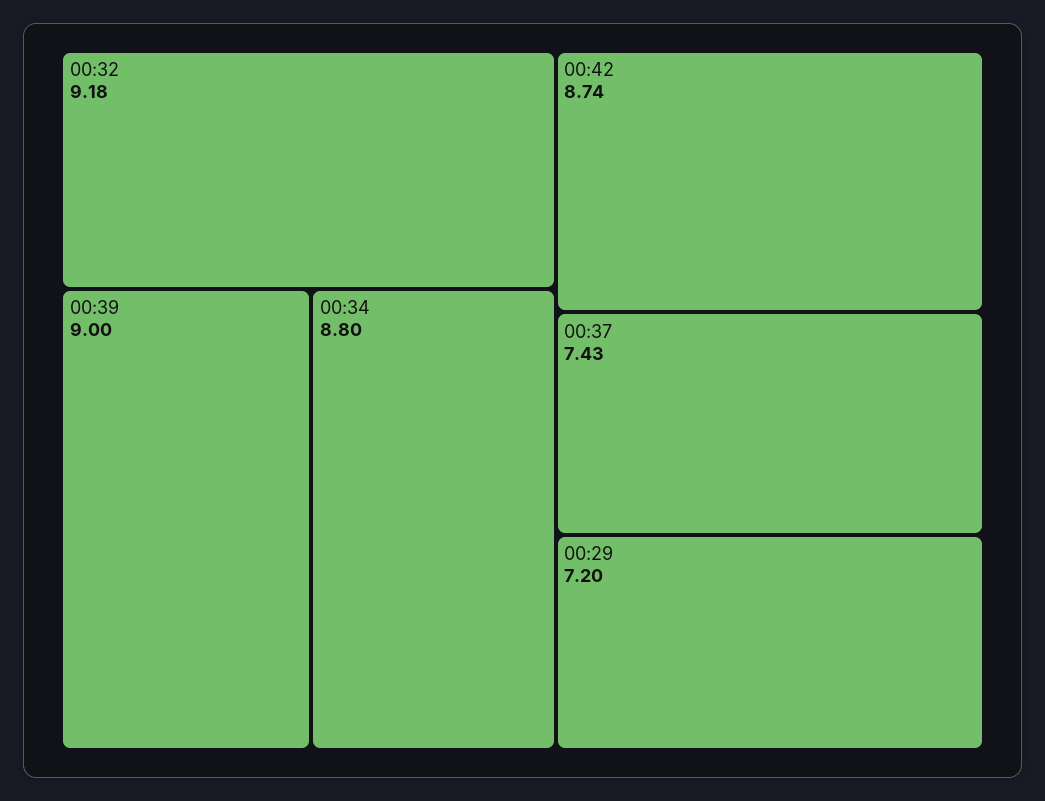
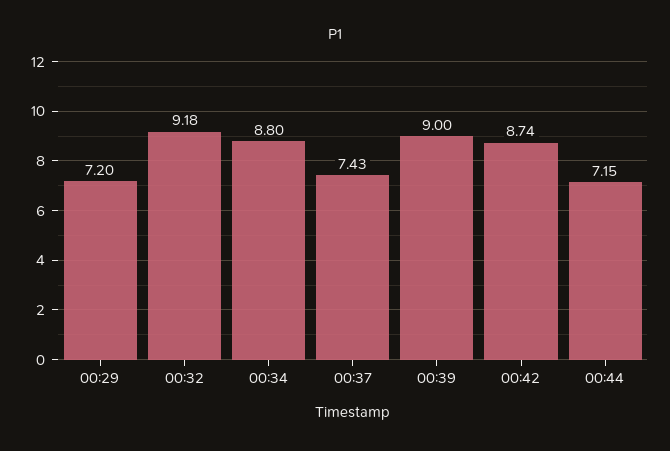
00:44: none -> 7.15

